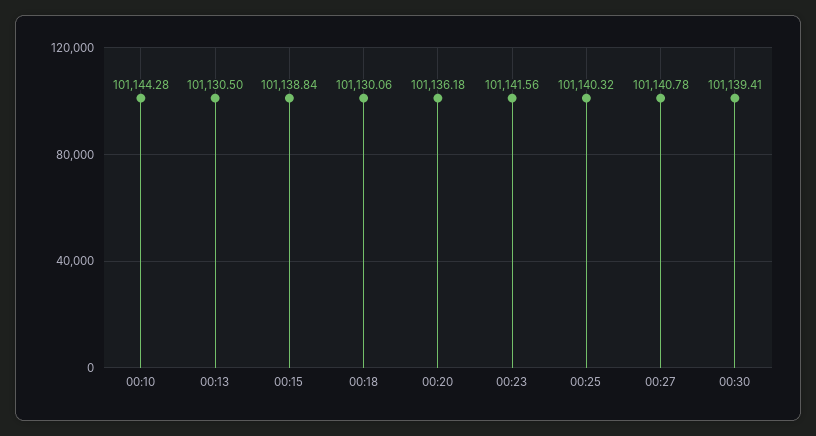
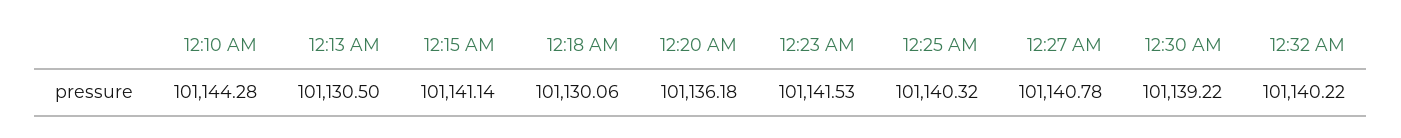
00:15: 101138.84 -> 101141.14
00:23: 101141.56 -> 101141.53
00:30: 101139.41 -> 101139.22
12:32 AM: none -> 101140.22

